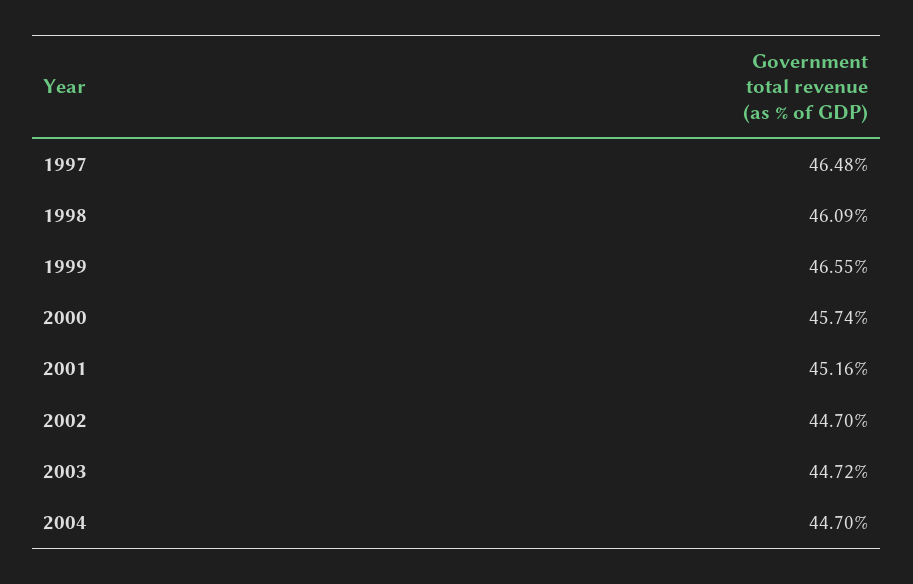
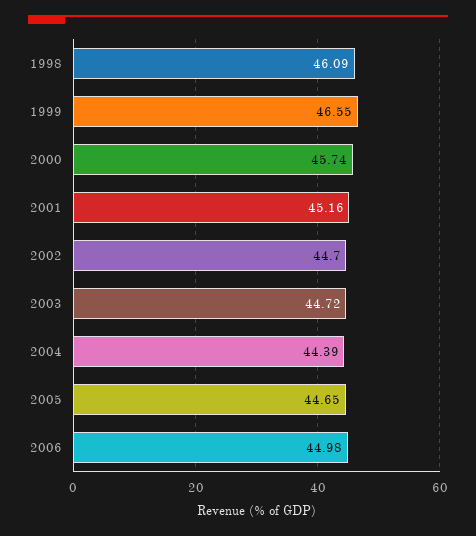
1997: 46.48 -> none
2004: 44.7 -> 44.39
2005: none -> 44.65
2006: none -> 44.98

